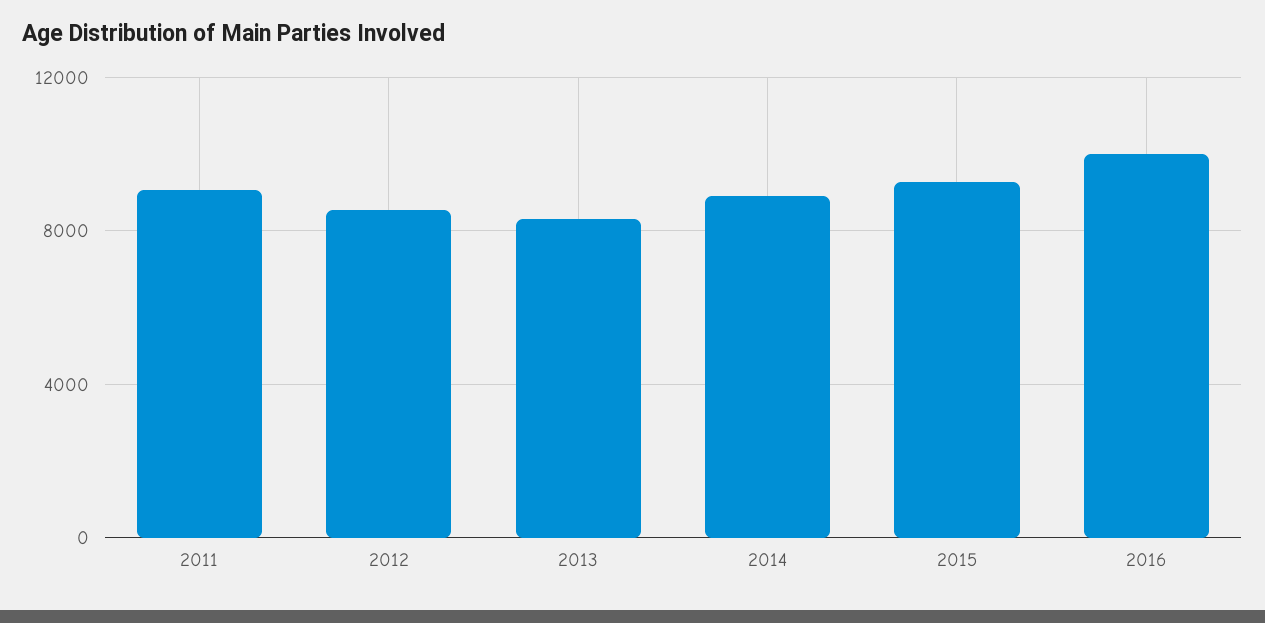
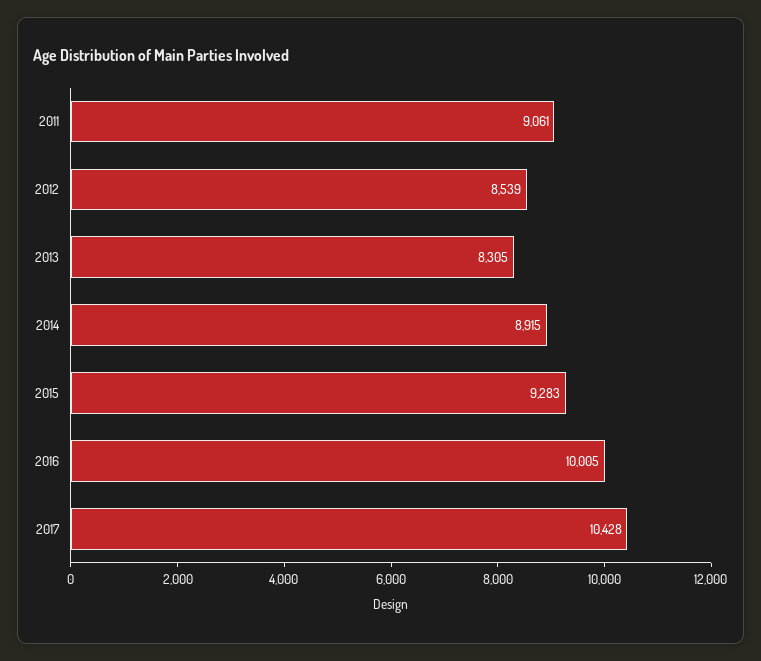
2017: none -> 10428

